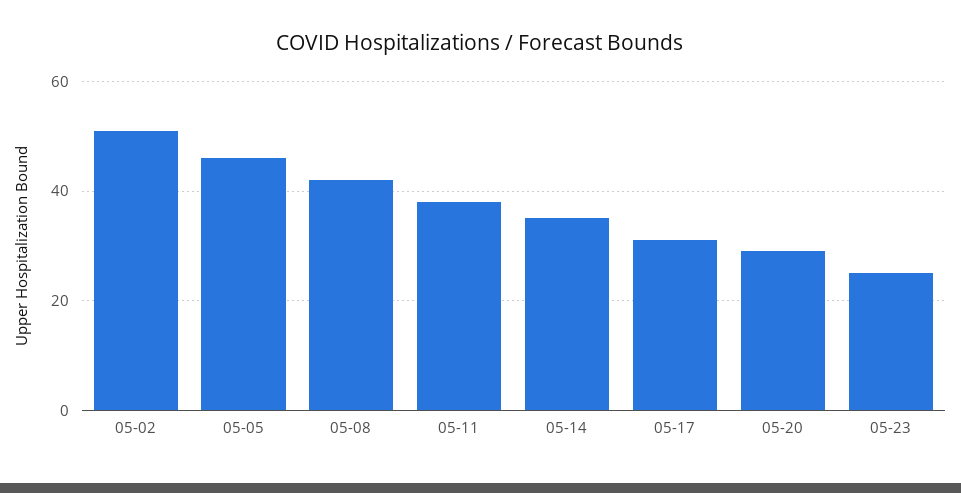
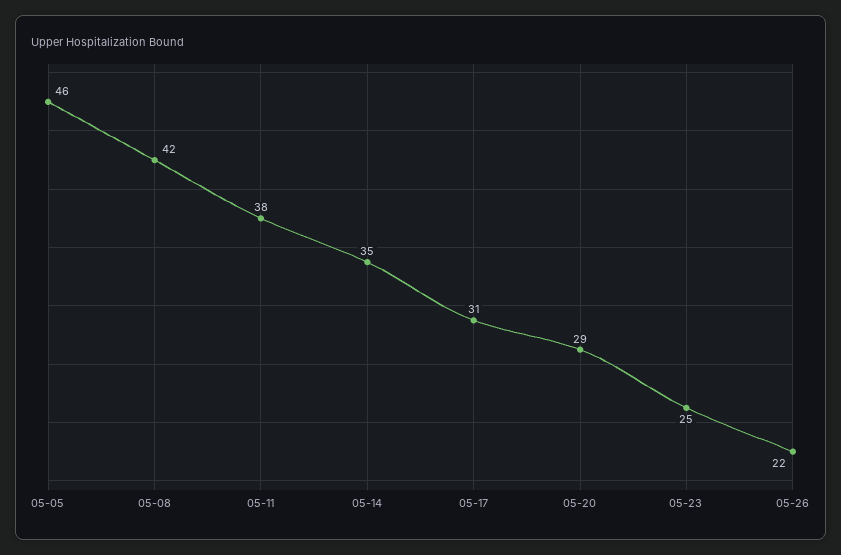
05-02: 50 -> none
05-26: none -> 22

